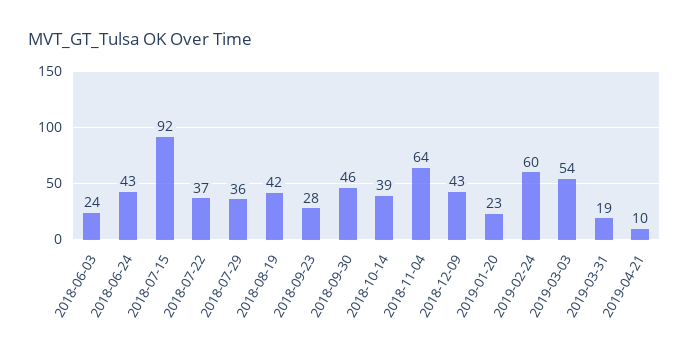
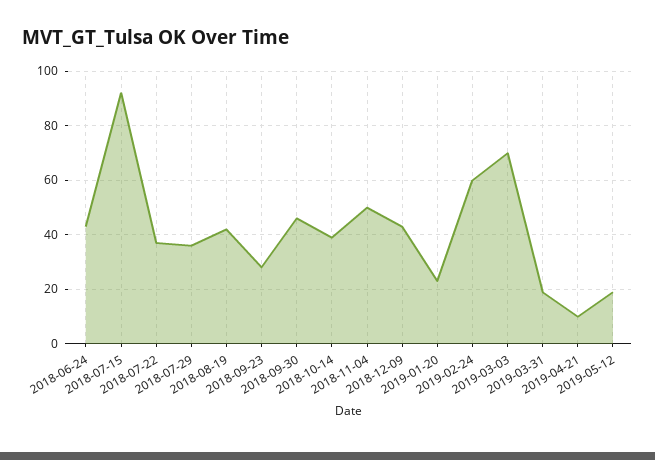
2018-06-03: 24 -> none
2018-11-04: 64 -> 50
2019-03-03: 54 -> 70
2019-05-12: none -> 20

